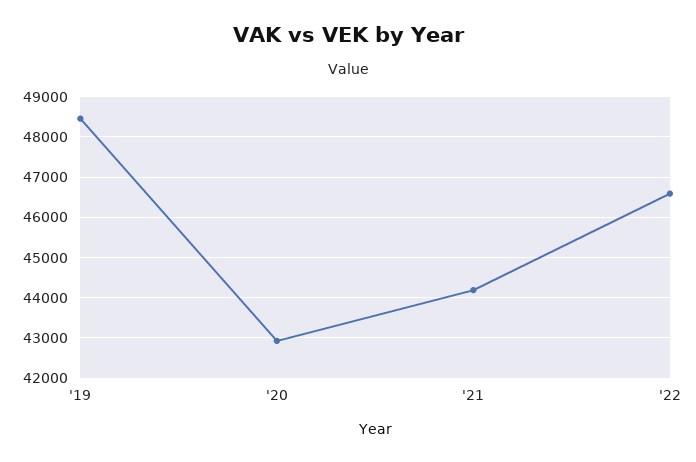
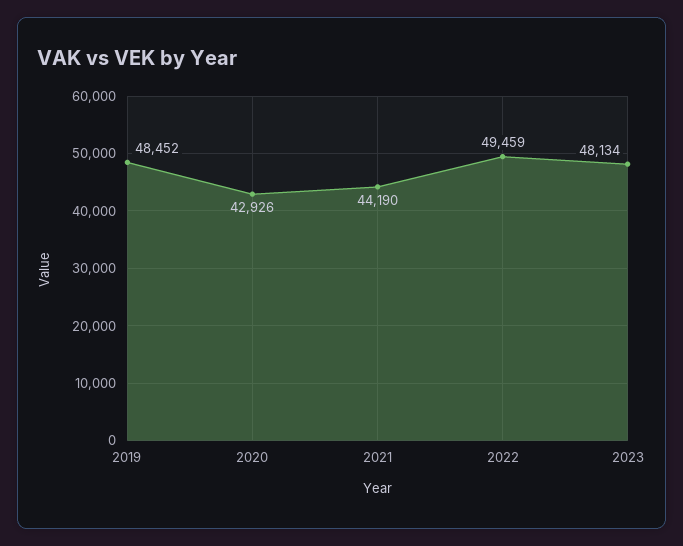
'22: 46600 -> 49459
2023: none -> 48134

